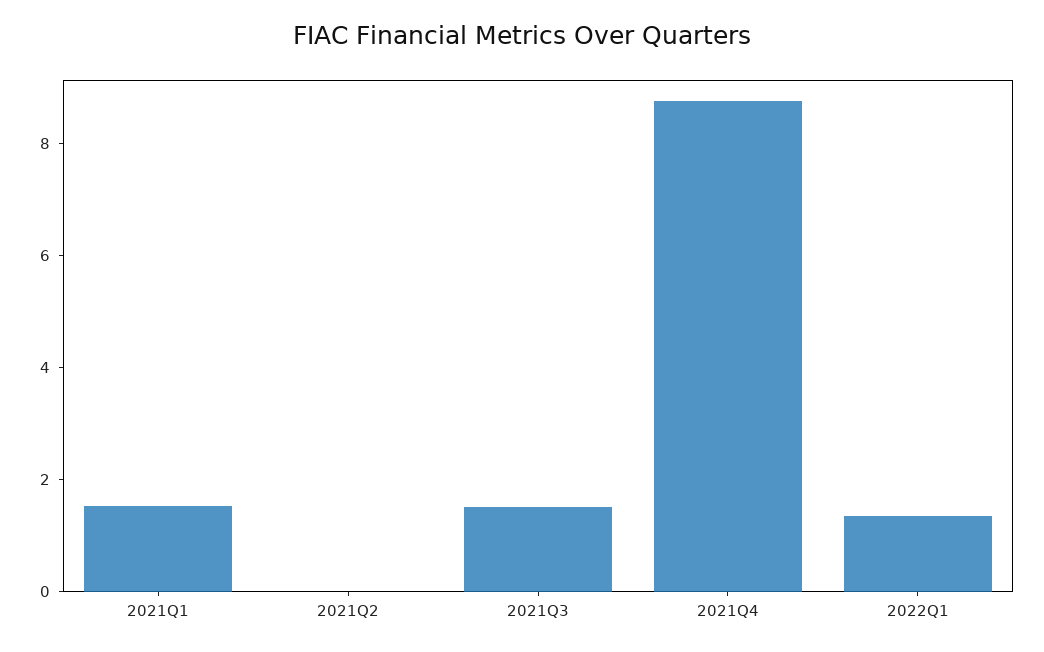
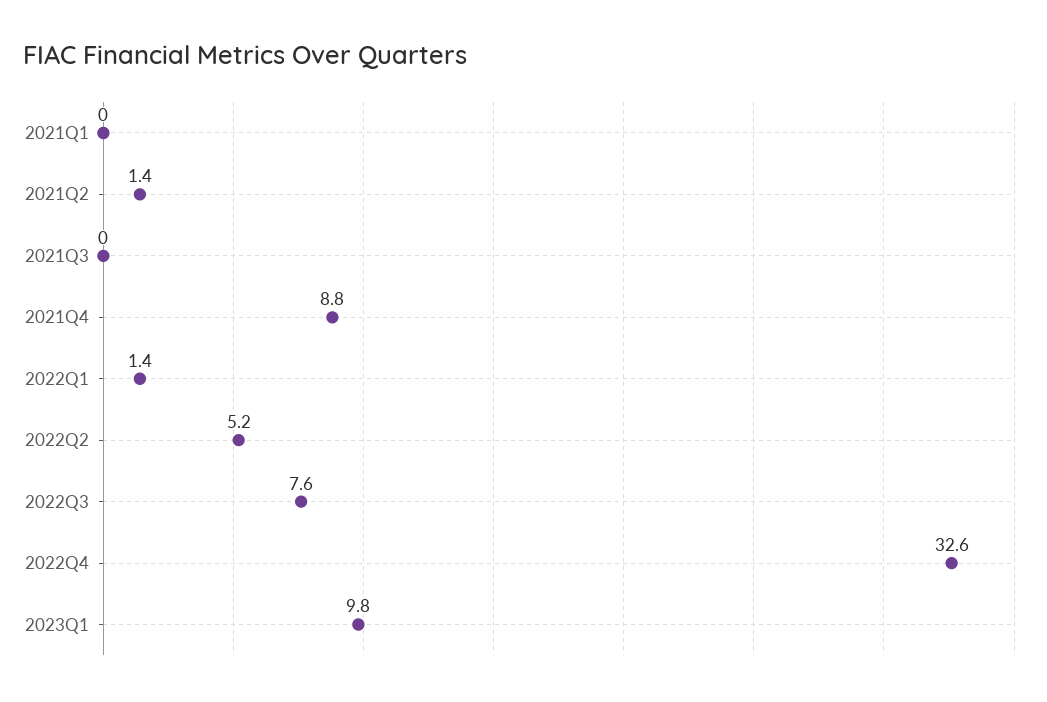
2021Q1: 1.5 -> 0
2021Q2: 0 -> 1.4
2021Q3: 1.5 -> 0
2022Q2: none -> 5.2
2022Q3: none -> 7.6
2022Q4: none -> 32.6
2023Q1: none -> 9.8

